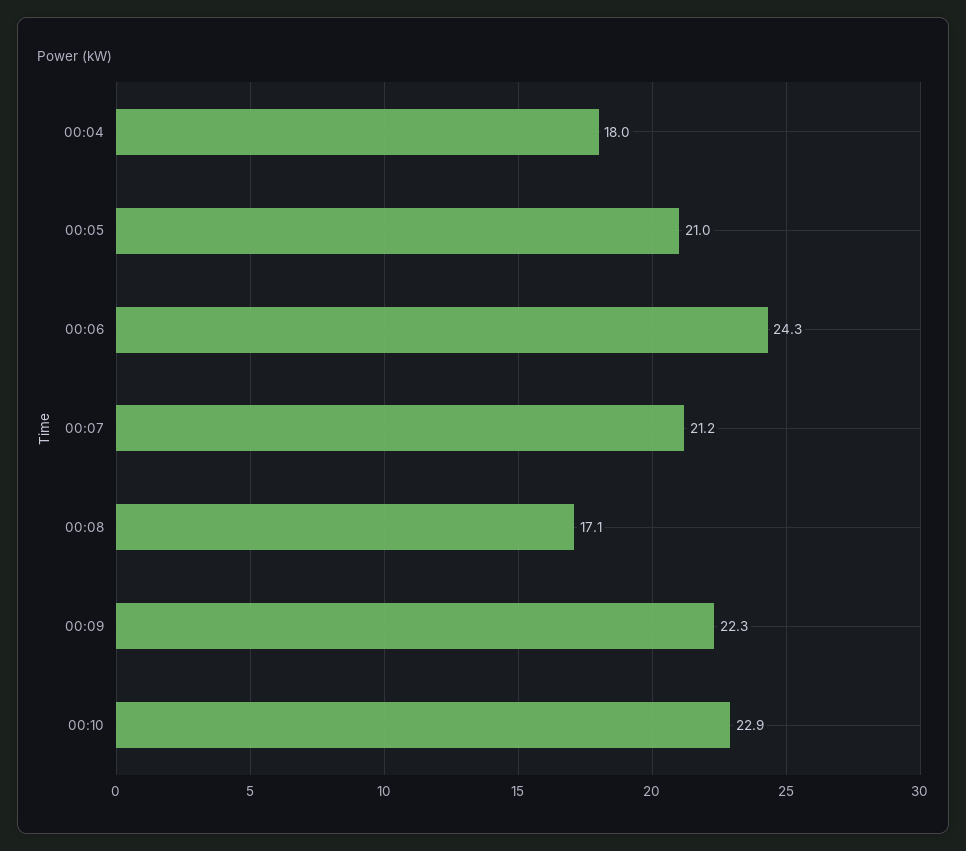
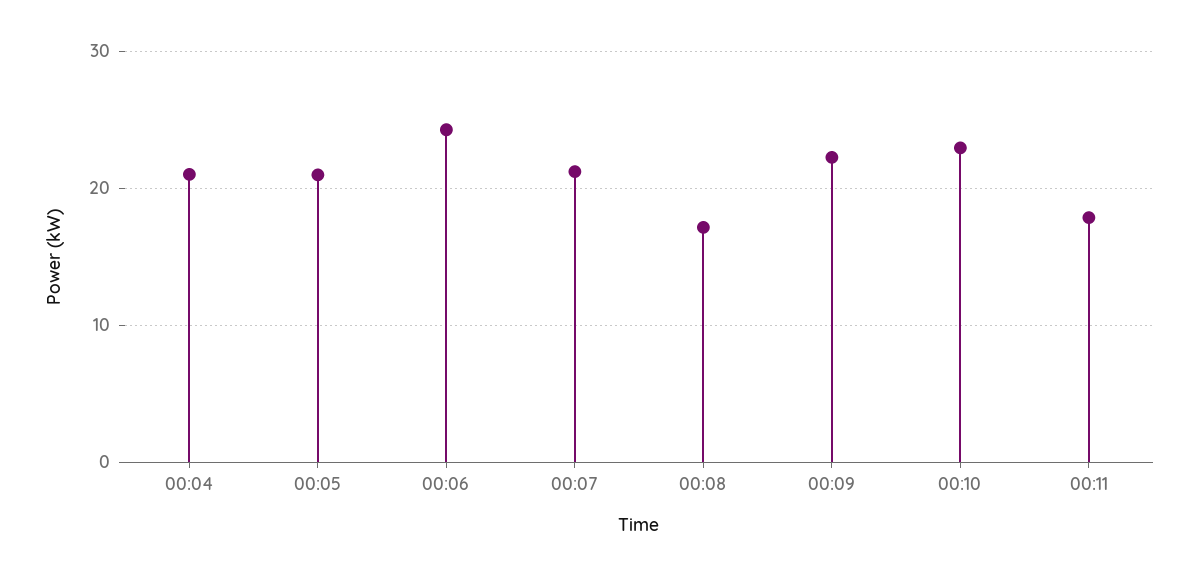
00:04: 18 -> 21
00:11: none -> 18

